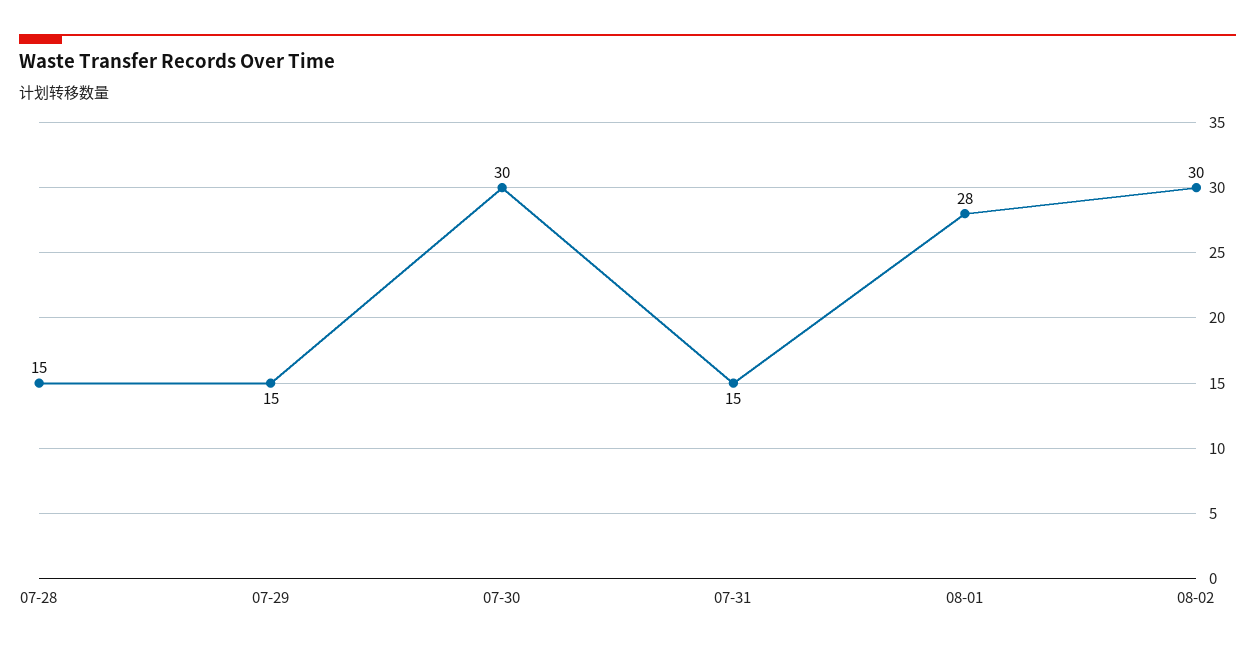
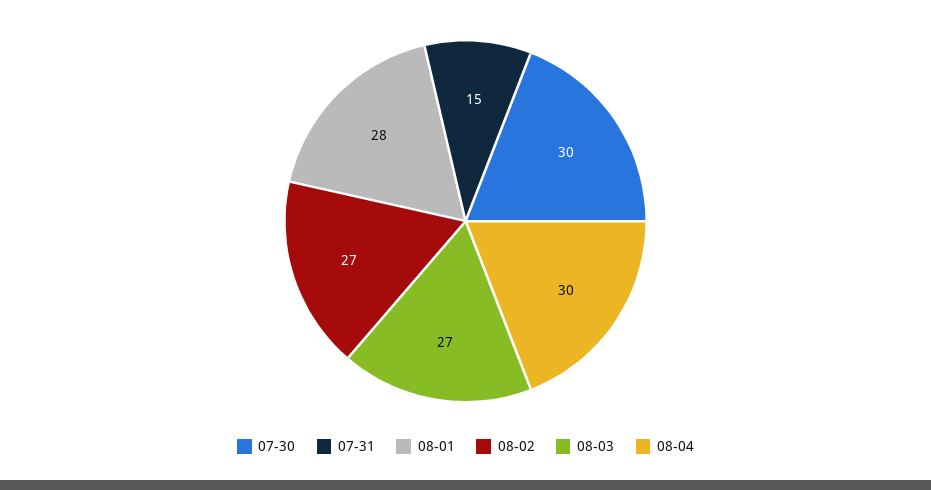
07-28: 15 -> none
07-29: 15 -> none
08-02: 30 -> 27
08-03: none -> 27
08-04: none -> 30

